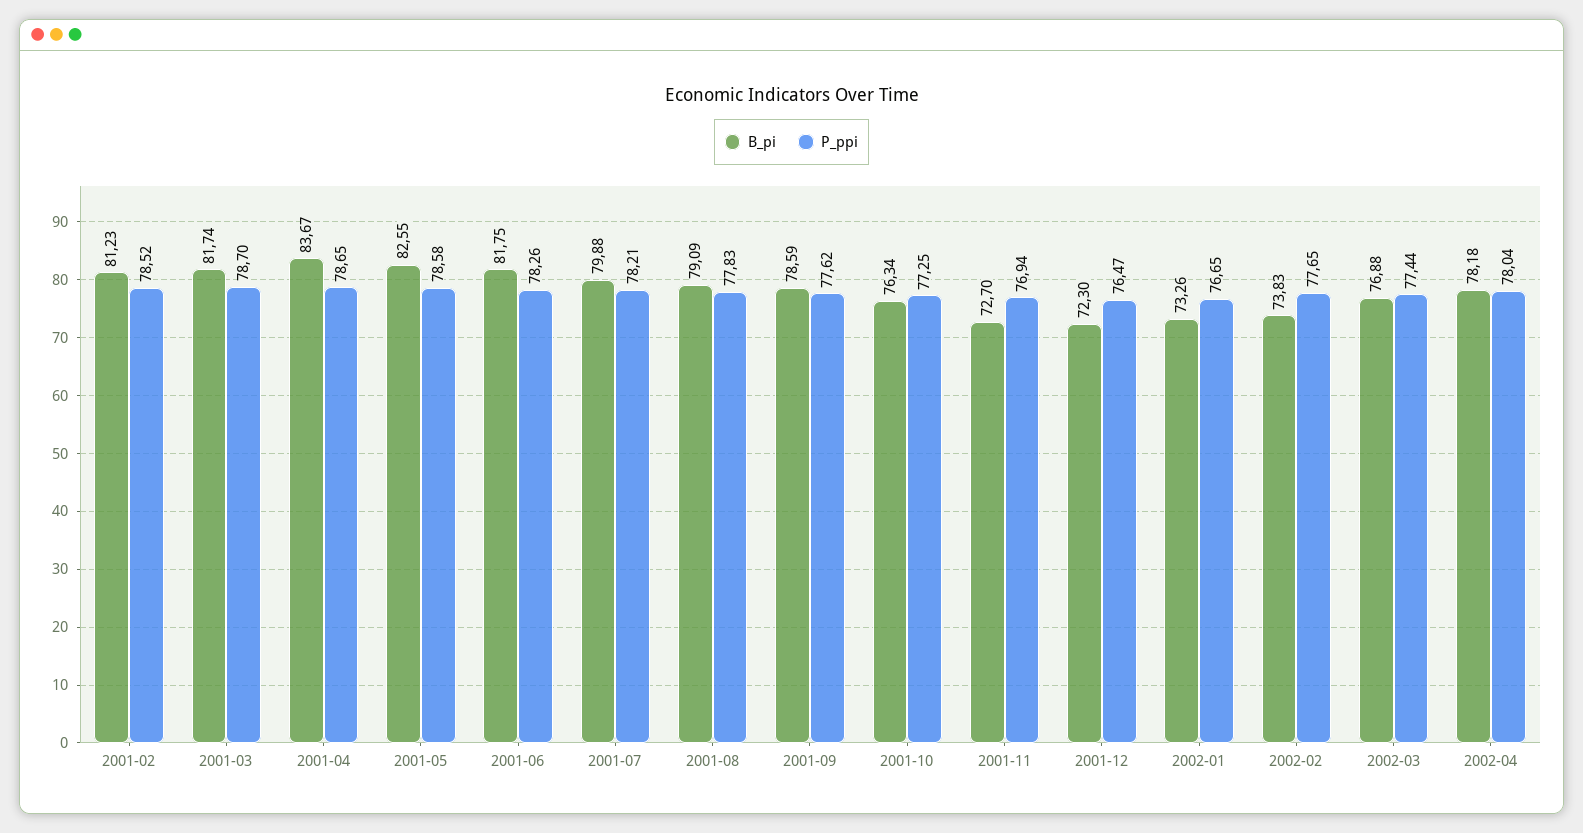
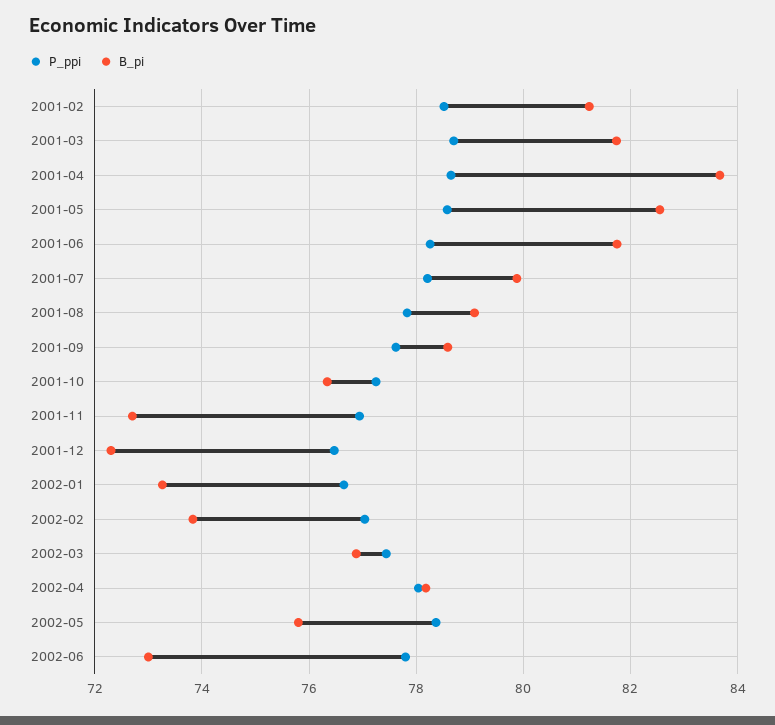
P_ppi, 2002-02: 77.65 -> 77
P_ppi, 2002-05: none -> 78.4
B_pi, 2002-05: none -> 75.8
P_ppi, 2002-06: none -> 77.8
B_pi, 2002-06: none -> 73

